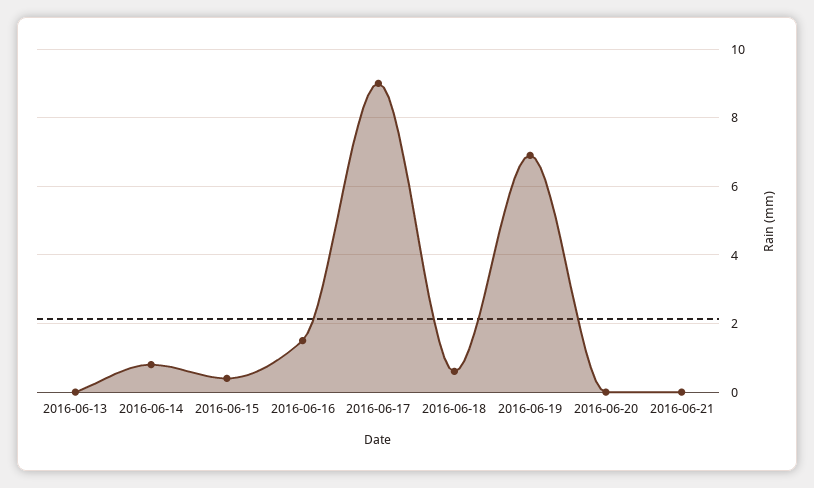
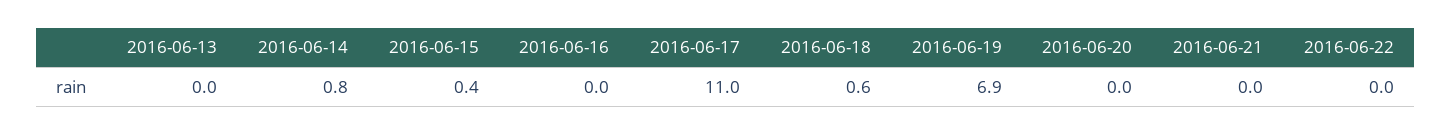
2016-06-16: 1.5 -> 0
2016-06-17: 9 -> 11
2016-06-22: none -> 0

